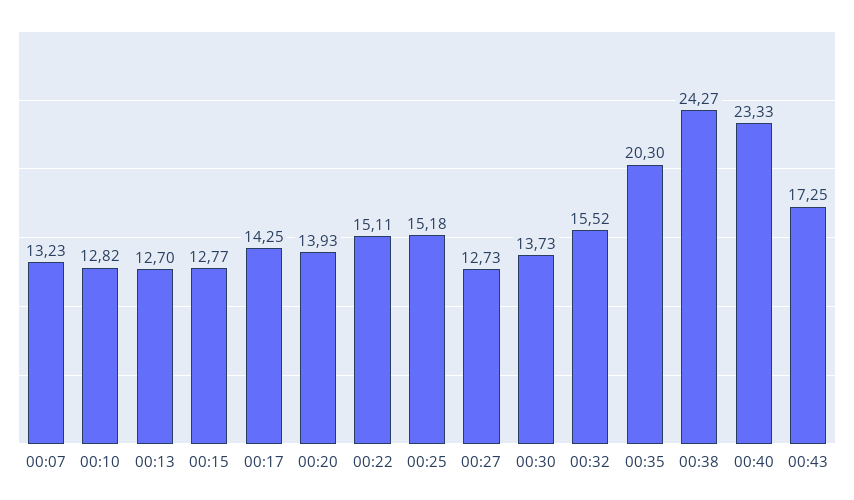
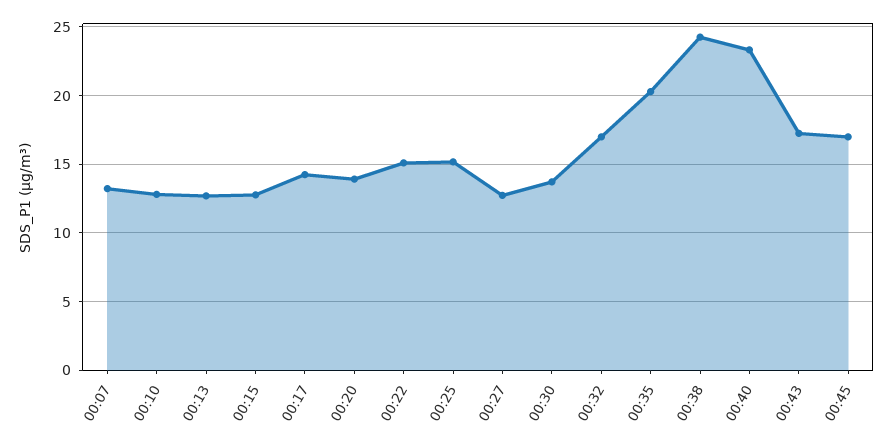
00:32: 15.52 -> 17
00:45: none -> 17

